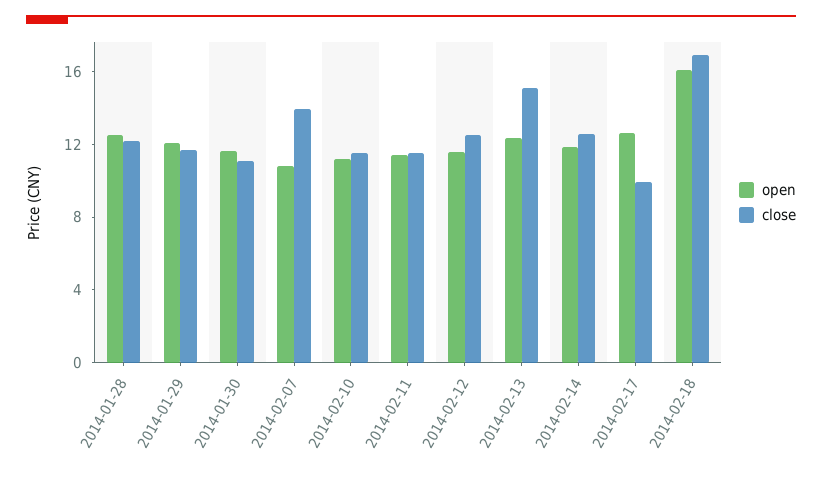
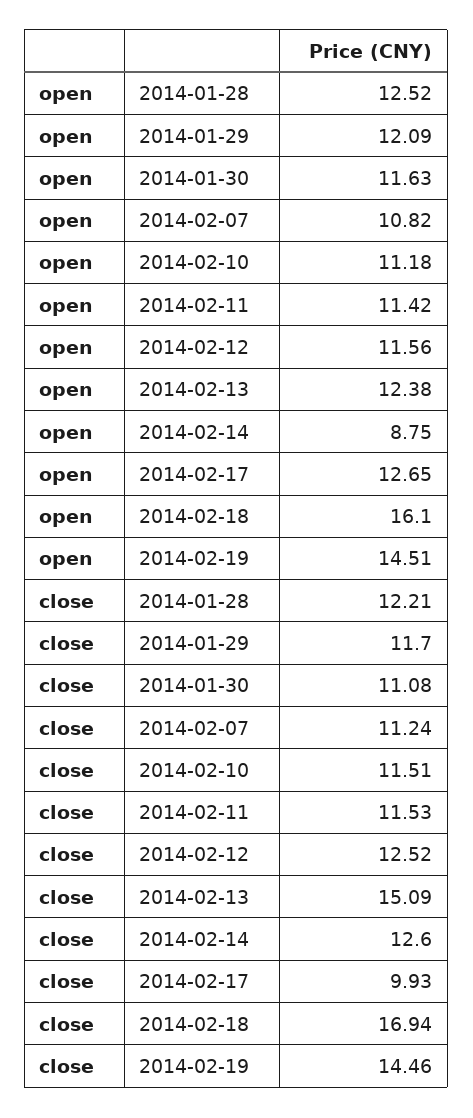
close, 2014-02-07: 14 -> 11.24
open, 2014-02-14: 12 -> 8.75
open, 2014-02-19: none -> 14.51
close, 2014-02-19: none -> 14.46

